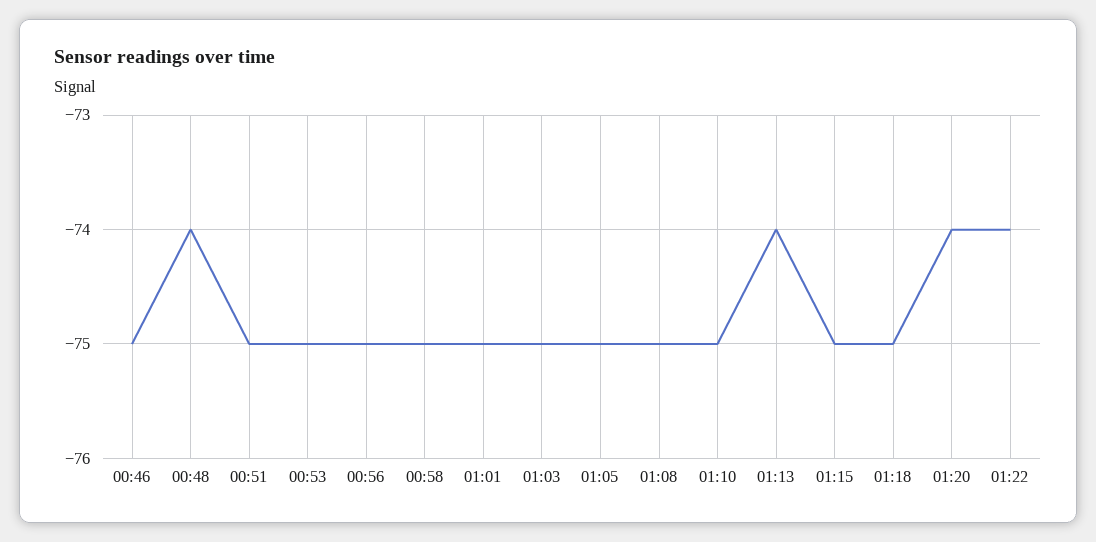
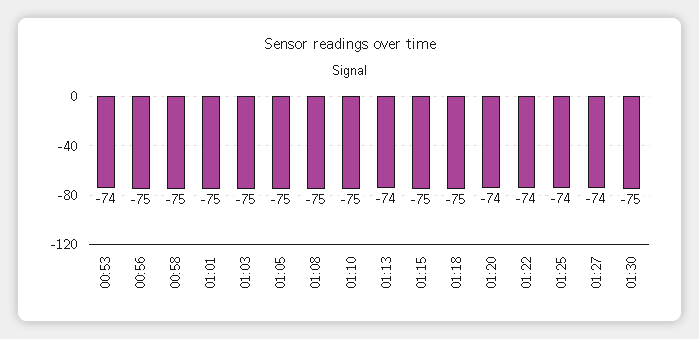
00:46: -75 -> none
00:48: -74 -> none
00:51: -75 -> none
00:53: -75 -> -74
01:25: none -> -74
01:27: none -> -74
01:30: none -> -75

